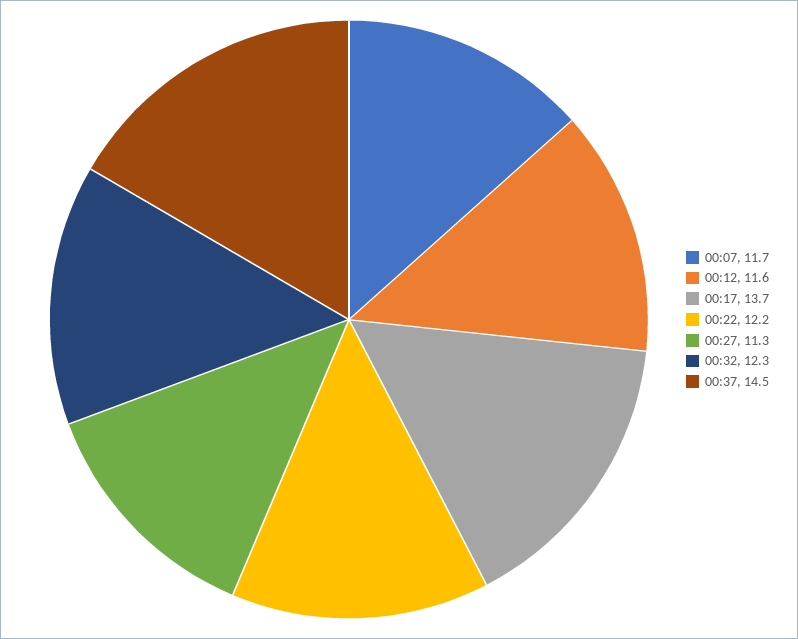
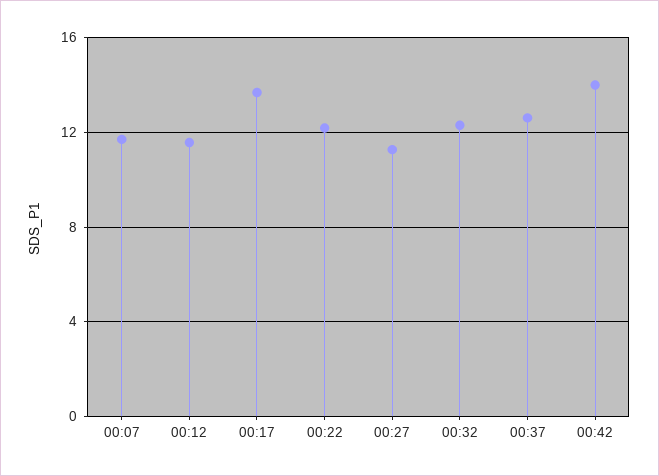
00:37: 14.5 -> 12.5
00:42: none -> 14

